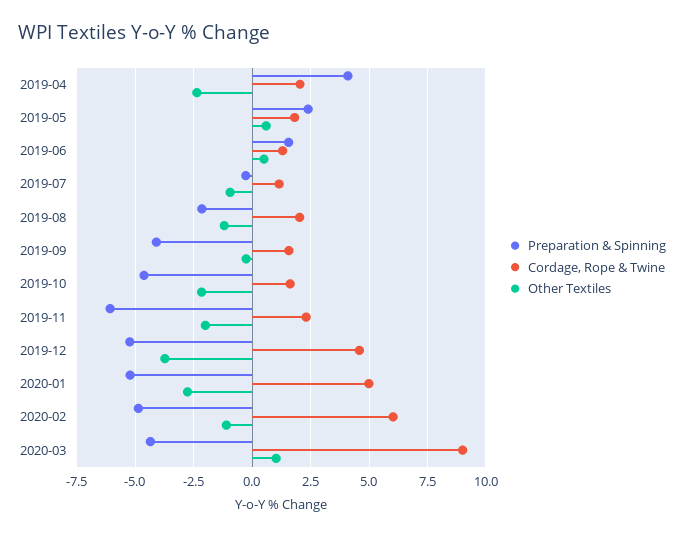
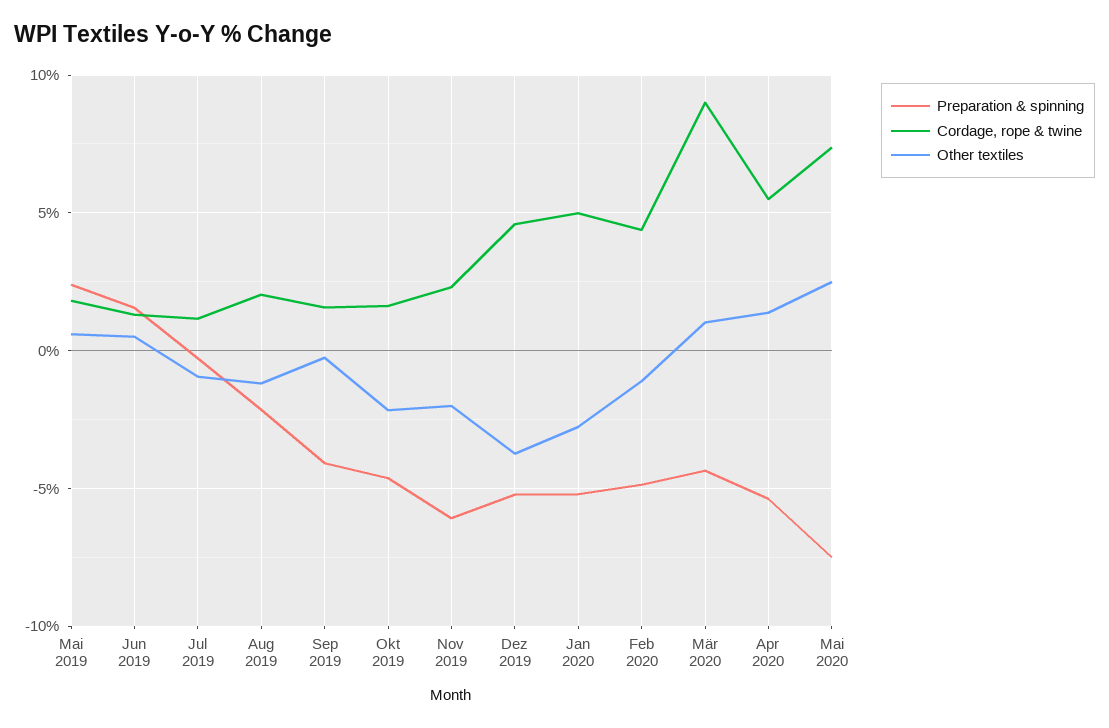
Preparation & Spinning, 2019-04: 4 -> none
Cordage, Rope & Twine, 2019-04: 2 -> none
Other Textiles, 2019-04: -2.5 -> none
Cordage, Rope & Twine, 2020-02: 6 -> 4.5
Preparation & Spinning, Apr 2020: none -> -5.5
Cordage, Rope & Twine, Apr 2020: none -> 5.5
Other Textiles, Apr 2020: none -> 1.5
Preparation & Spinning, Mai 2020: none -> -7.5
Cordage, Rope & Twine, Mai 2020: none -> 7.5
Other Textiles, Mai 2020: none -> 2.5

